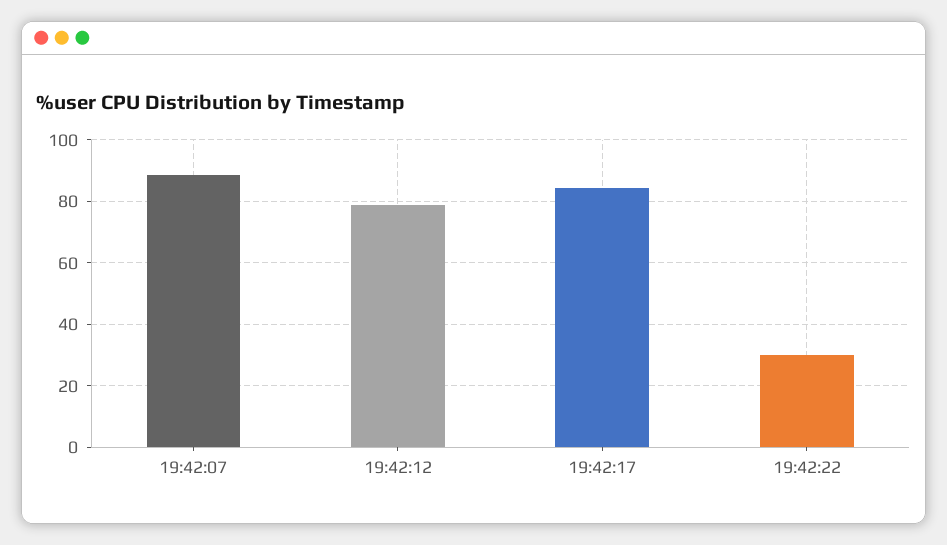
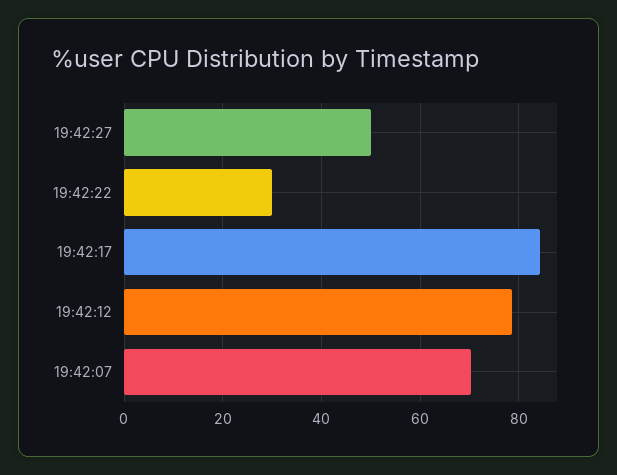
19:42:07: 88 -> 70
19:42:27: none -> 50

